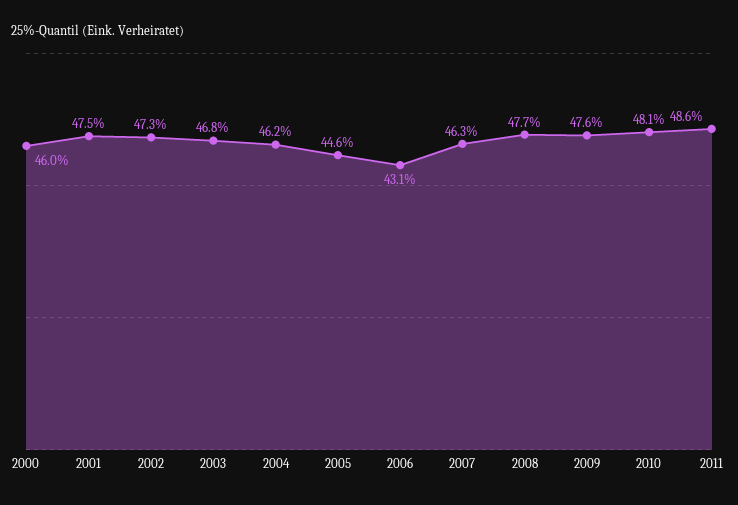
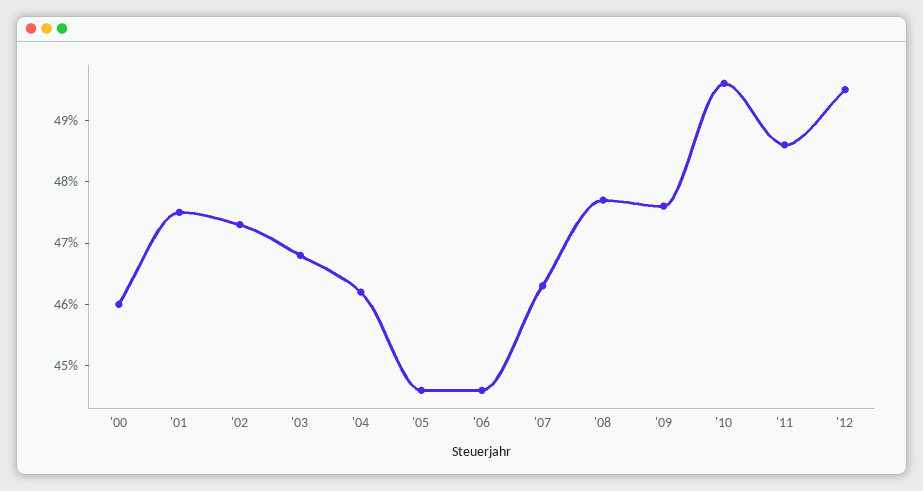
2006: 43.1 -> 44.5
2010: 48.1 -> 49.5
'12: none -> 49.5

